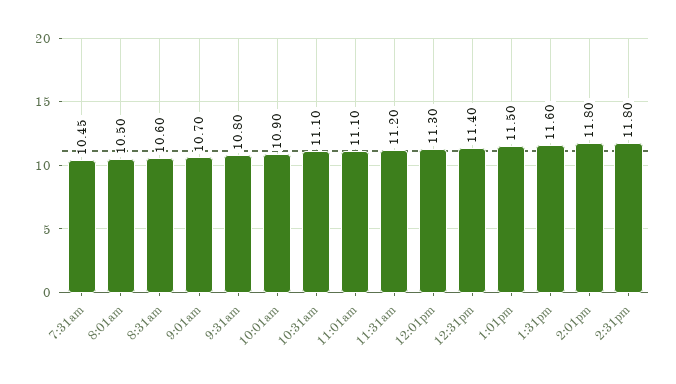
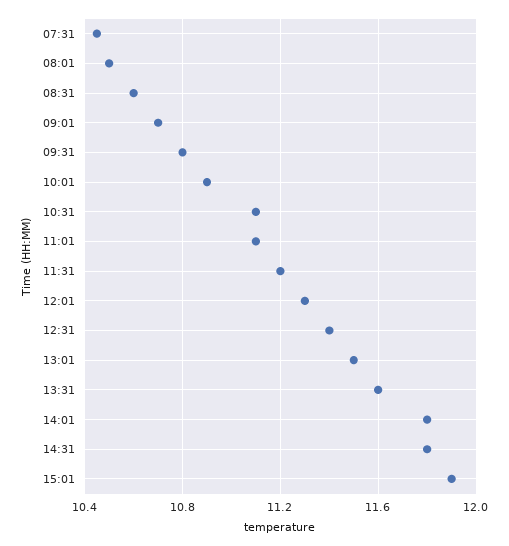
15:01: none -> 11.9

